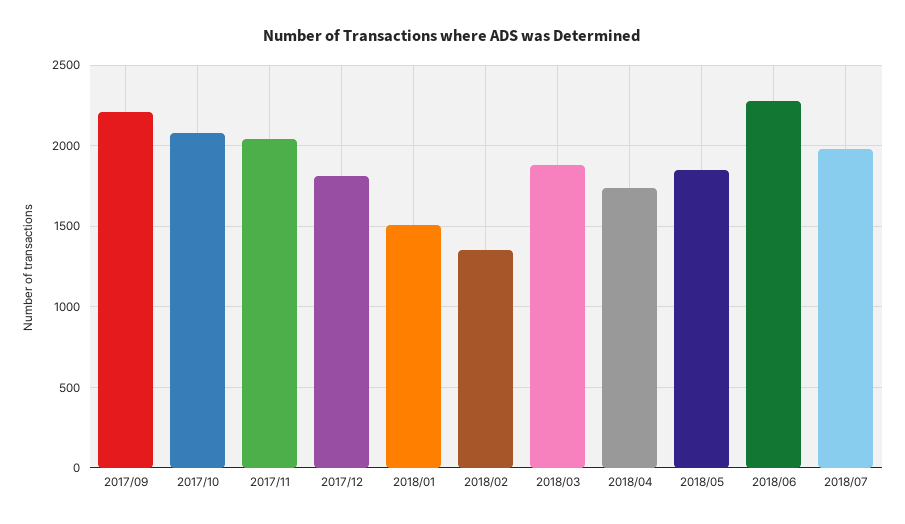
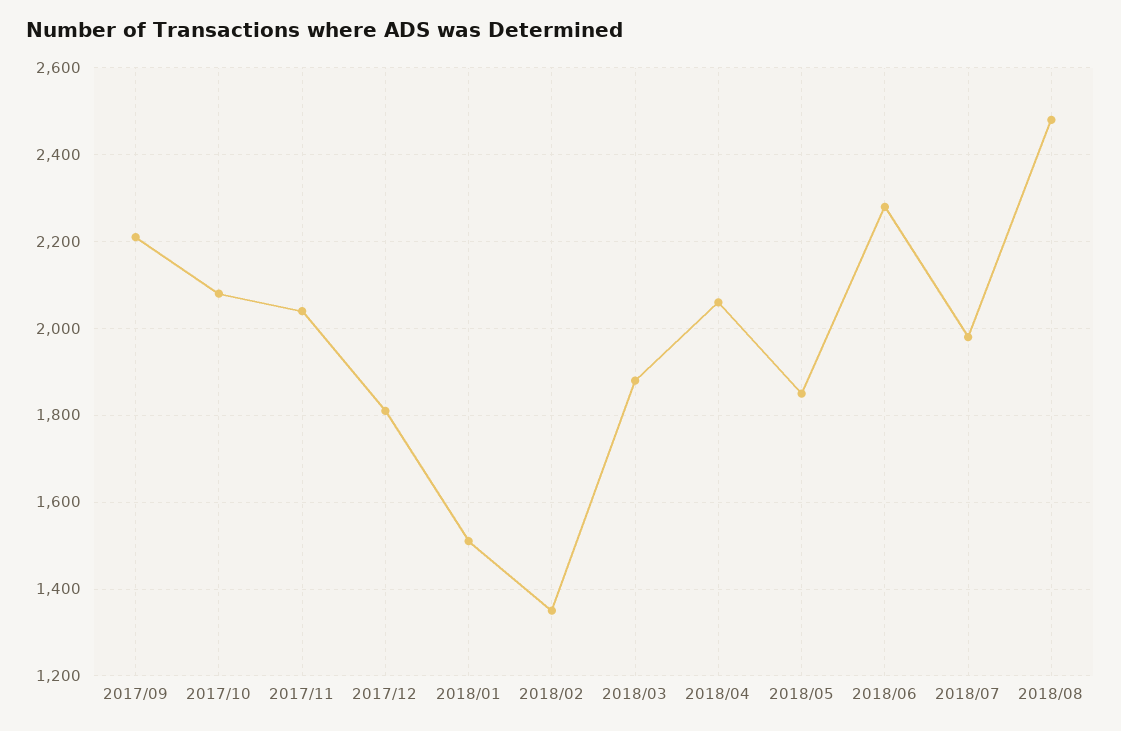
2018/04: 1750 -> 2060
2018/08: none -> 2480

